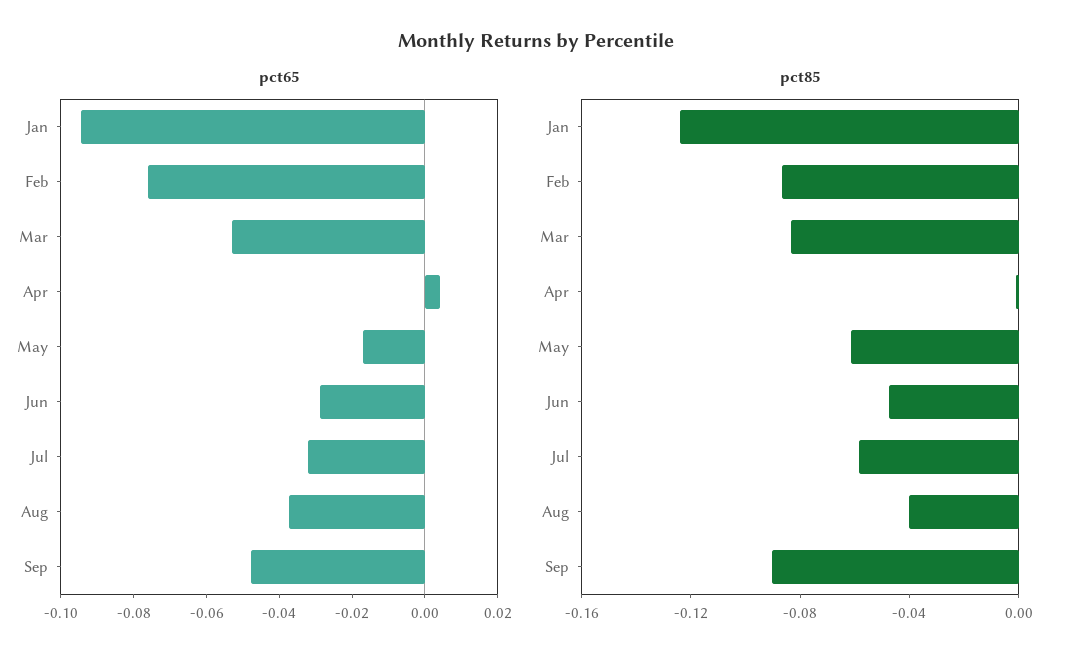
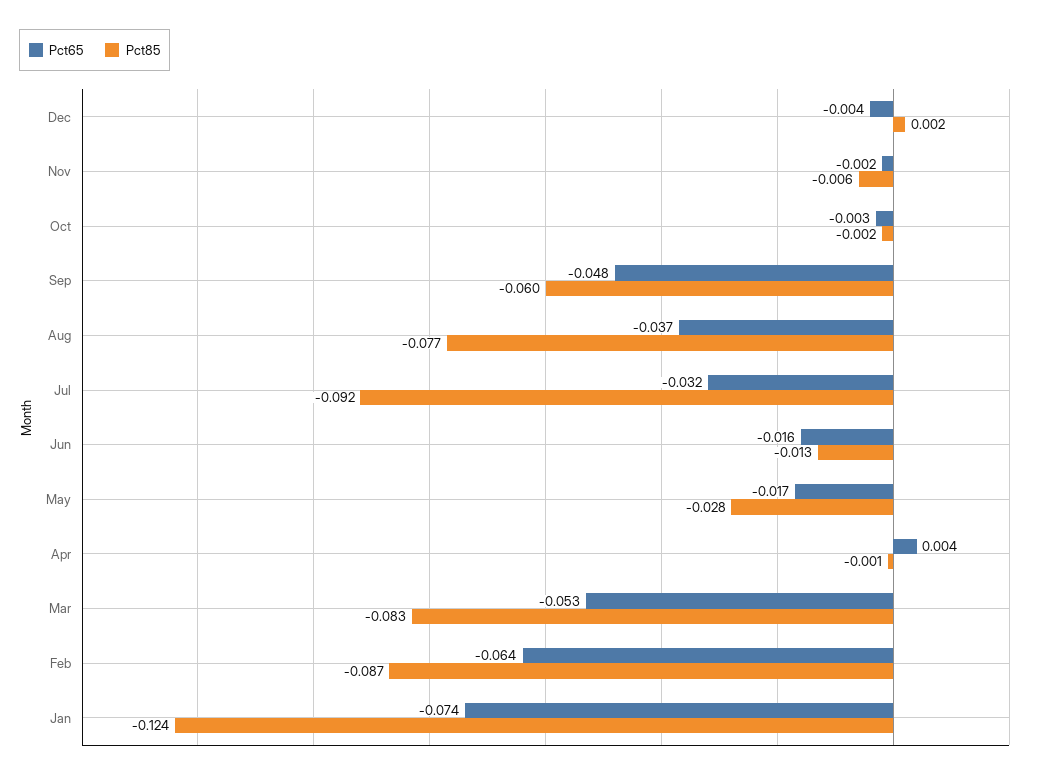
pct65, Jan: -0.095 -> -0.074
pct65, Feb: -0.075 -> -0.064
pct65, Jun: -0.03 -> -0.016
pct85, May: -0.06 -> -0.028
pct85, Jun: -0.05 -> -0.013
pct85, Jul: -0.06 -> -0.092
pct85, Aug: -0.04 -> -0.077
pct85, Sep: -0.09 -> -0.06
pct65, Dec: none -> -0.004
pct85, Dec: none -> 0.002
pct65, Nov: none -> -0.002
pct85, Nov: none -> -0.006
pct65, Oct: none -> -0.003
pct85, Oct: none -> -0.002

